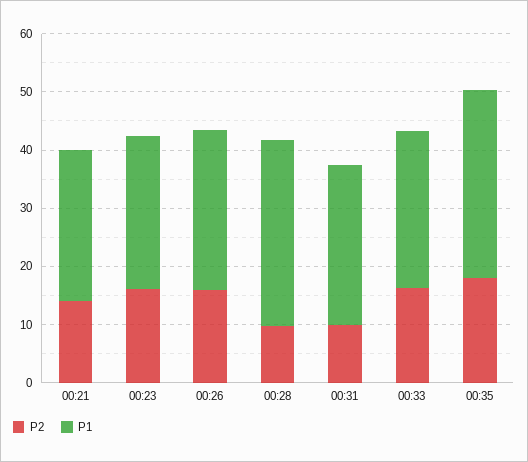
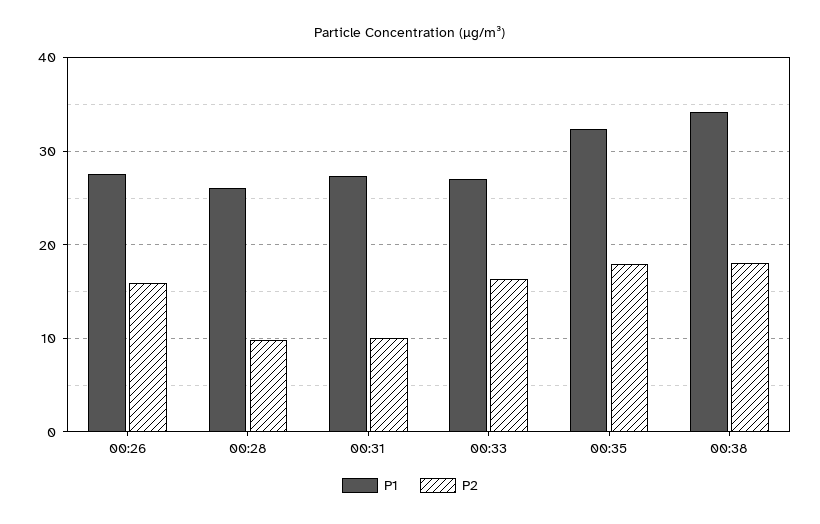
P2, 00:21: 14 -> none
P1, 00:21: 26 -> none
P2, 00:23: 16 -> none
P1, 00:23: 26 -> none
P1, 00:28: 32 -> 26
P1, 00:38: none -> 34
P2, 00:38: none -> 18

